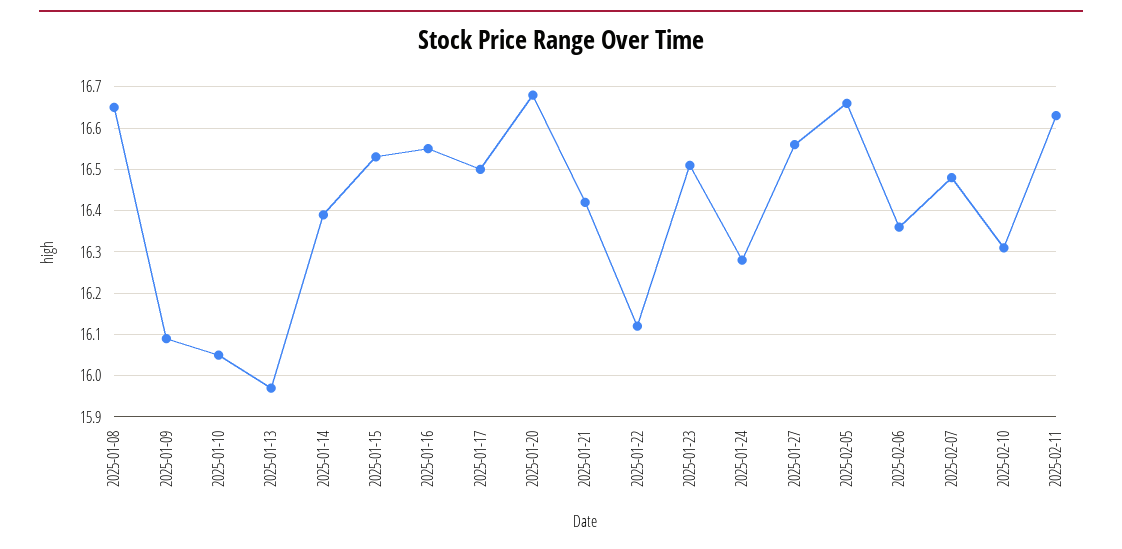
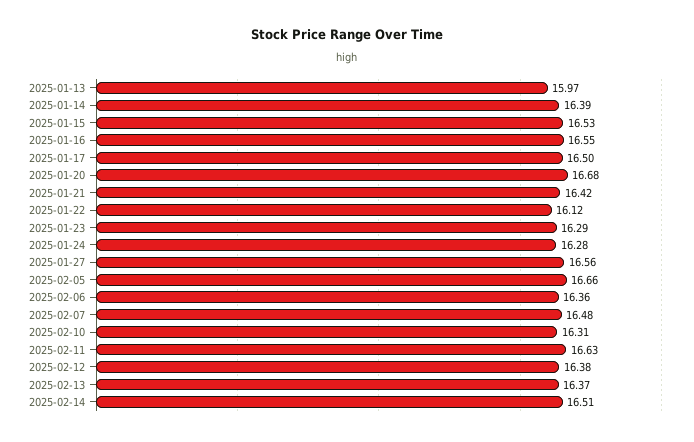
2025-01-08: 16.65 -> none
2025-01-09: 16.1 -> none
2025-01-10: 16.05 -> none
2025-01-23: 16.5 -> 16.29
2025-02-12: none -> 16.38
2025-02-13: none -> 16.37
2025-02-14: none -> 16.51

